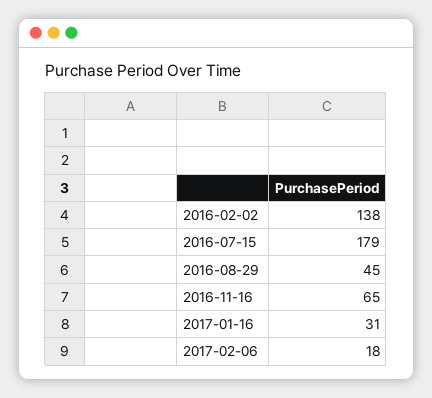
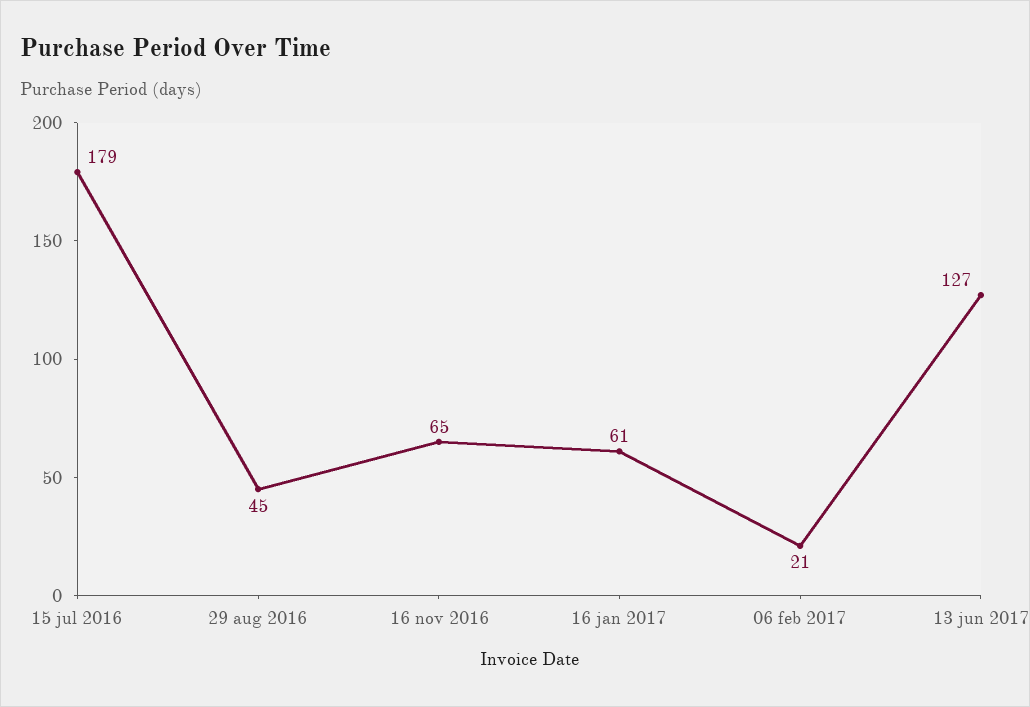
2016-02-02: 138 -> none
2017-01-16: 31 -> 61
2017-02-06: 18 -> 21
13 jun 2017: none -> 127

